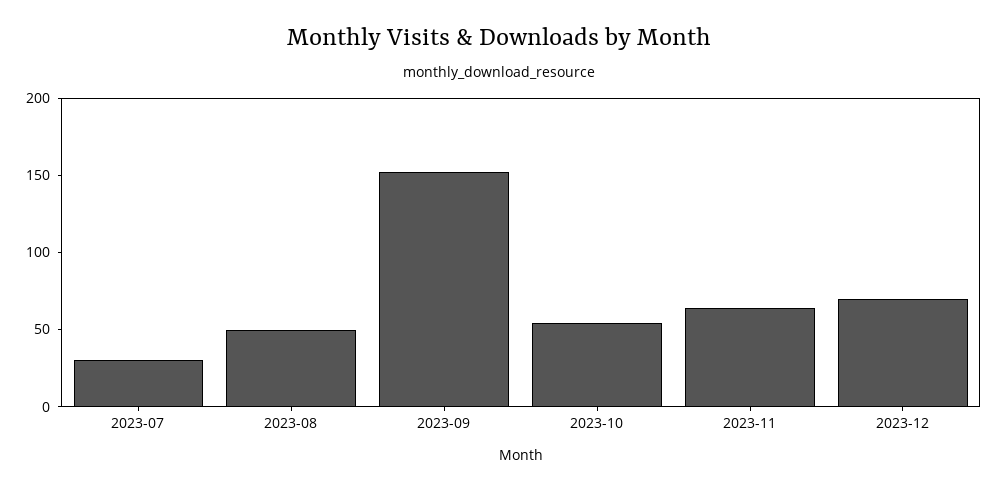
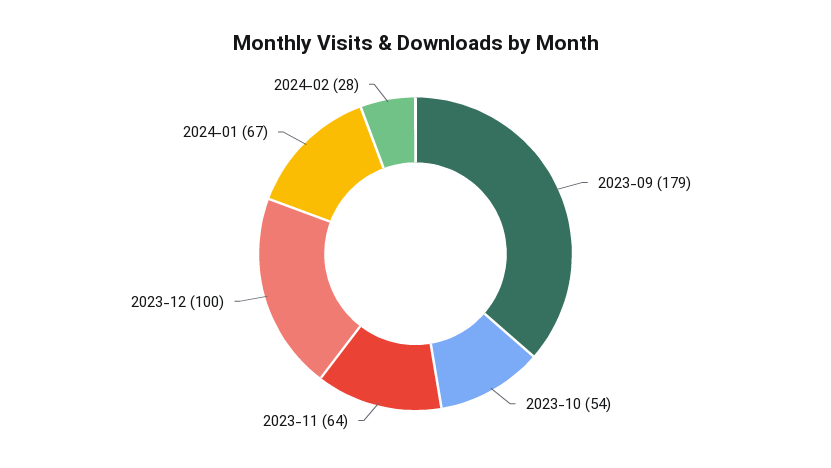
2023-07: 30 -> none
2023-08: 50 -> none
2023-09: 150 -> 179
2023-12: 70 -> 100
2024-01: none -> 67
2024-02: none -> 28

